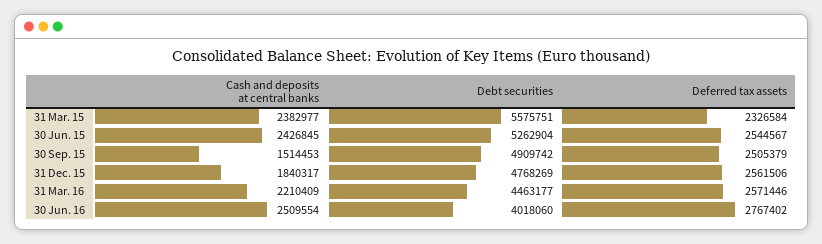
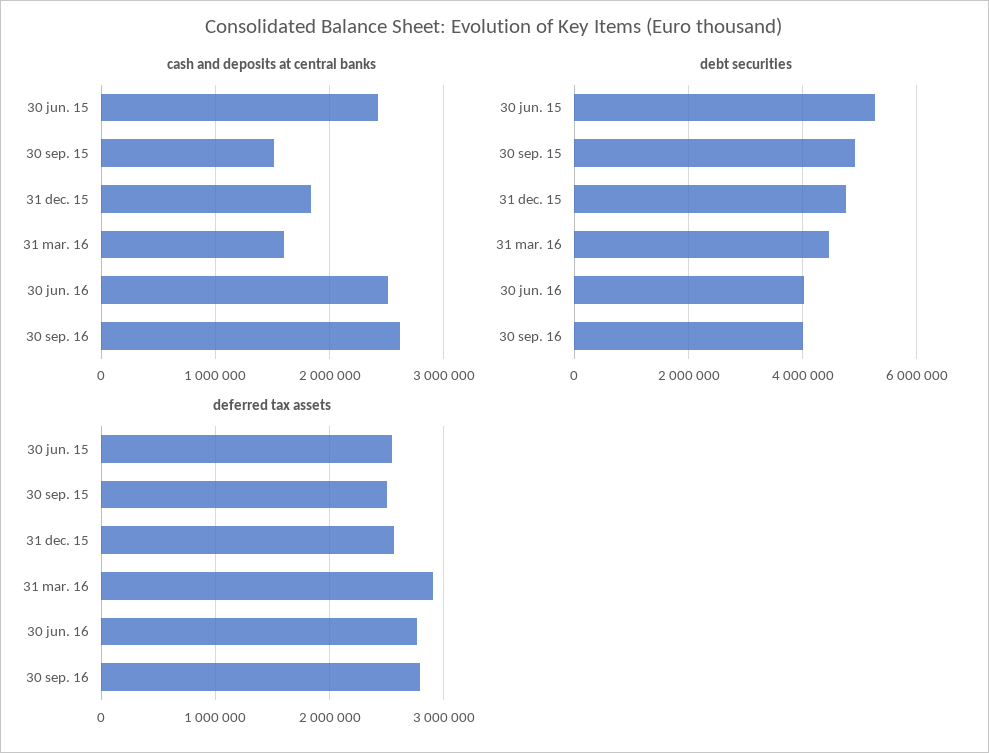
Cash and deposits at central banks, 31 Mar. 15: 2382977 -> none
Debt securities, 31 Mar. 15: 5575751 -> none
Deferred tax assets, 31 Mar. 15: 2326584 -> none
Cash and deposits at central banks, 31 Mar. 16: 2210409 -> 1600000
Deferred tax assets, 31 Mar. 16: 2571446 -> 2900000
Cash and deposits at central banks, 30 sep. 16: none -> 2600000
Debt securities, 30 sep. 16: none -> 4000000
Deferred tax assets, 30 sep. 16: none -> 2800000

